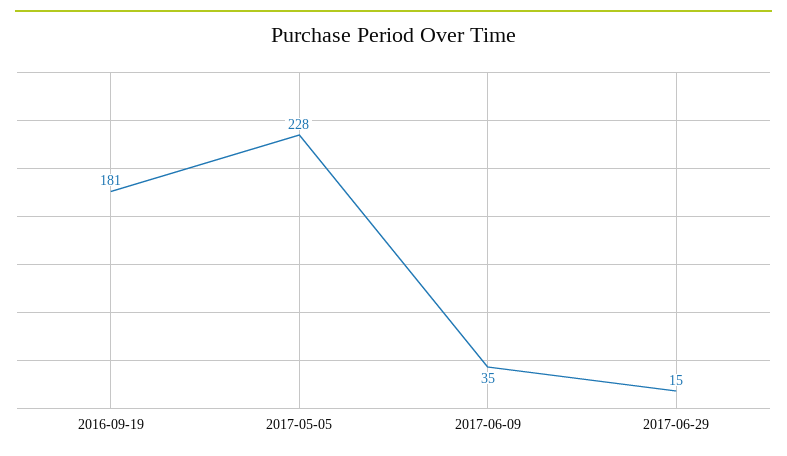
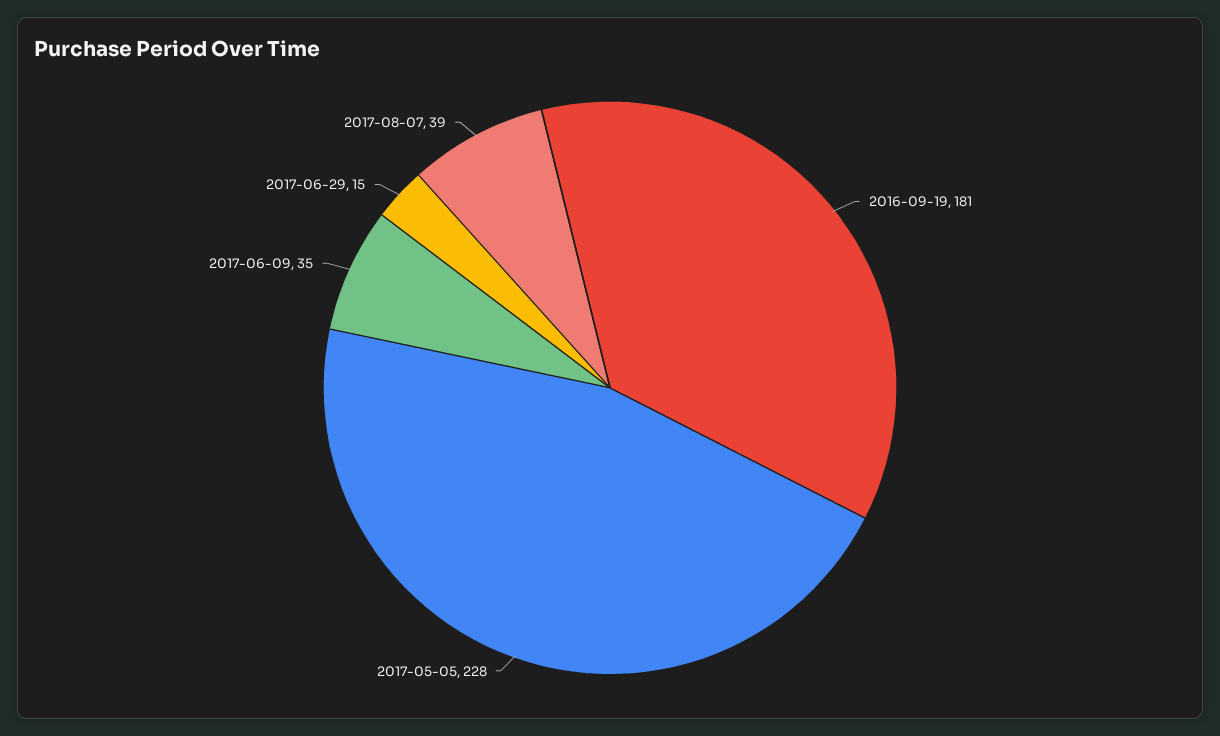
2017-08-07: none -> 39

